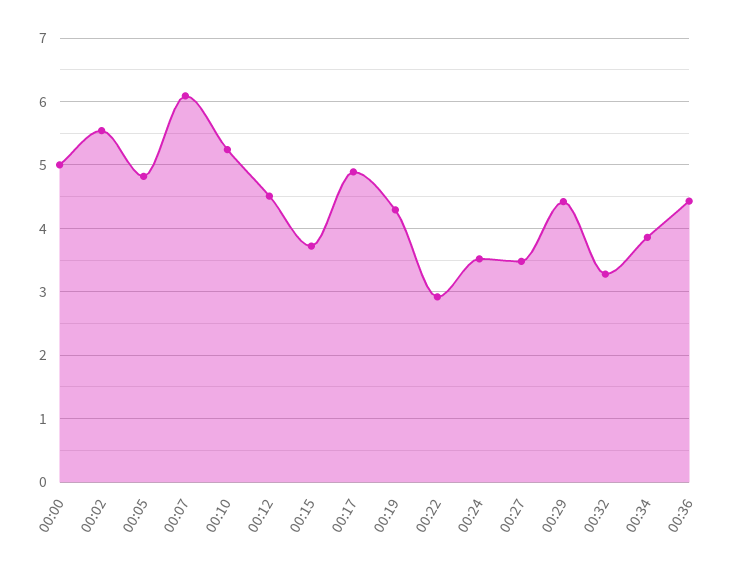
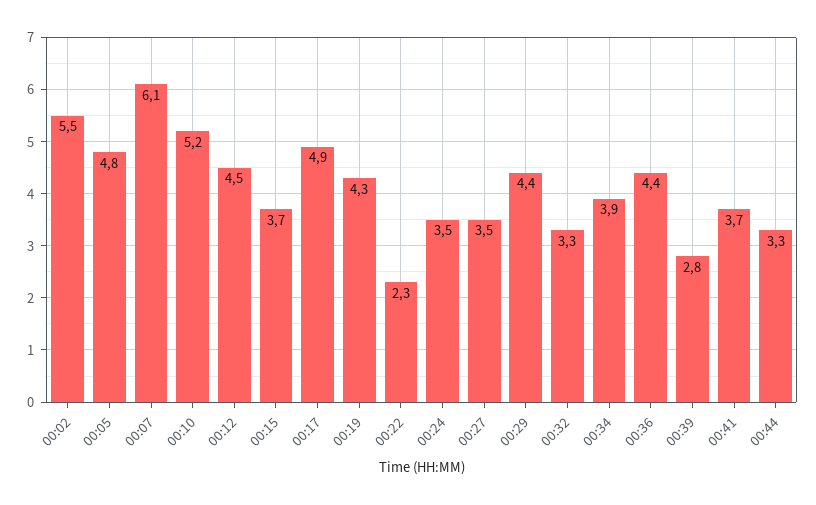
00:00: 5 -> none
00:22: 2.9 -> 2.3
00:39: none -> 2.8
00:41: none -> 3.7
00:44: none -> 3.3

